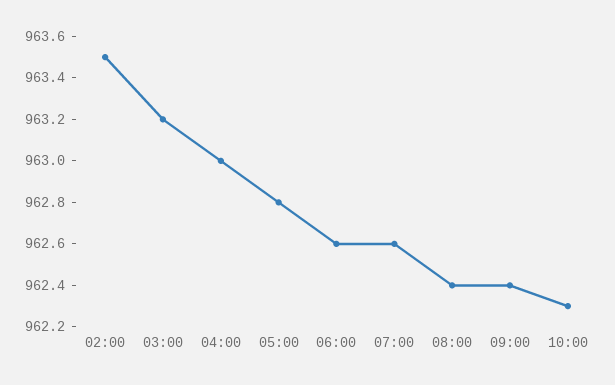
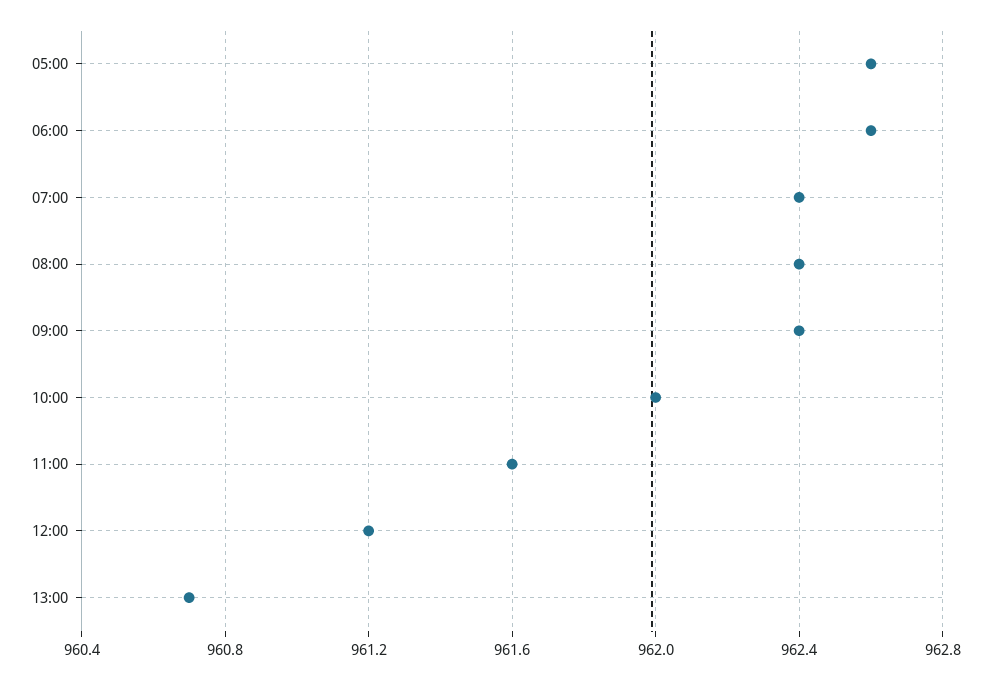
02:00: 963.5 -> none
03:00: 963.2 -> none
04:00: 963 -> none
05:00: 962.8 -> 962.6
07:00: 962.6 -> 962.4
10:00: 962.3 -> 962
11:00: none -> 961.6
12:00: none -> 961.2
13:00: none -> 960.7

